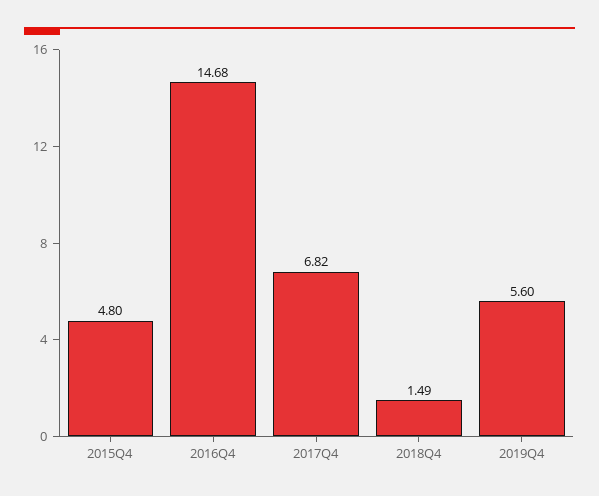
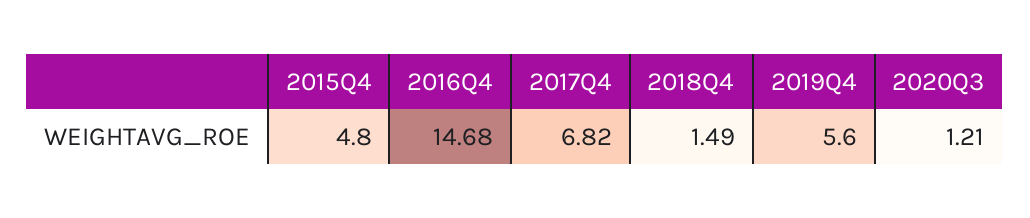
2020Q3: none -> 1.21

